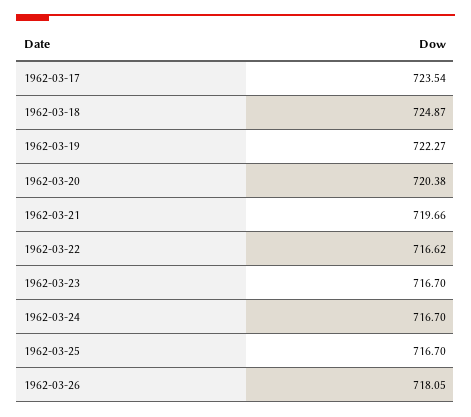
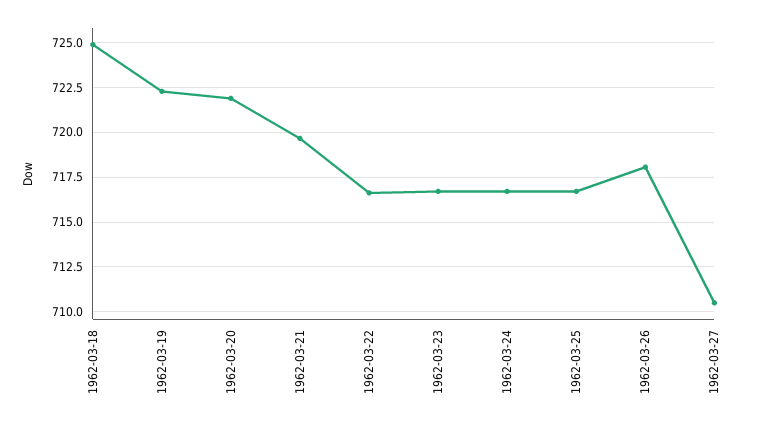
1962-03-17: 723.54 -> none
1962-03-20: 720.38 -> 722
1962-03-27: none -> 710.5

